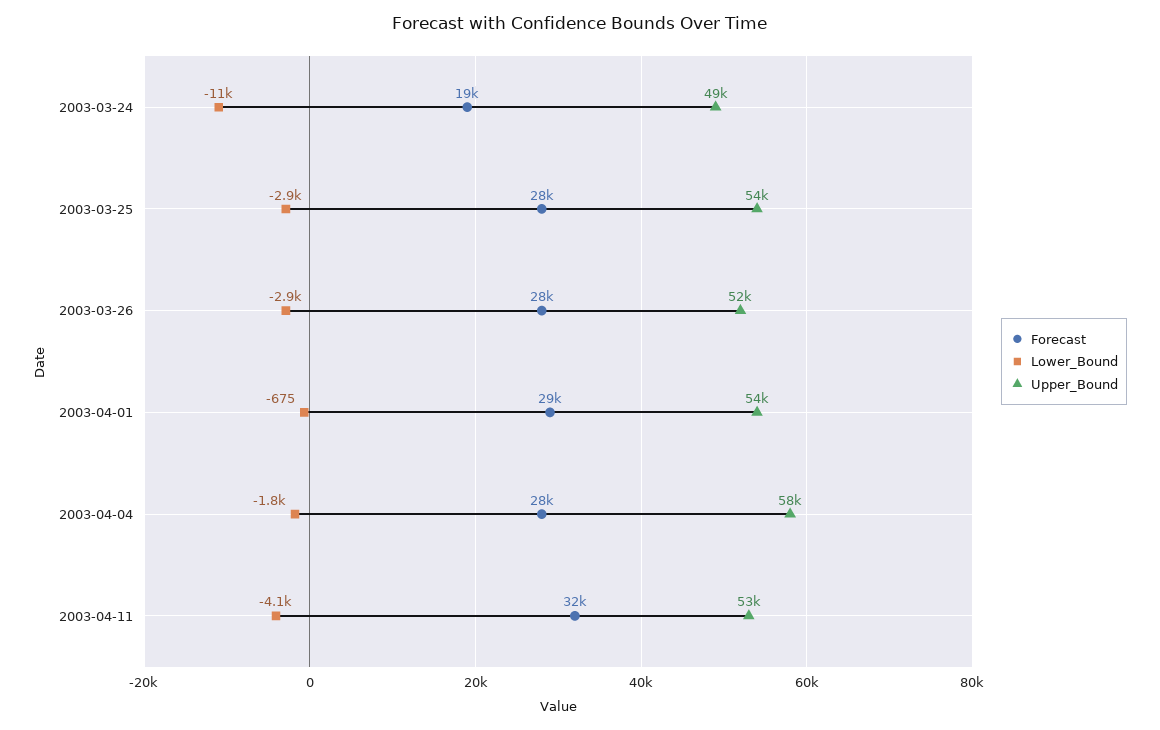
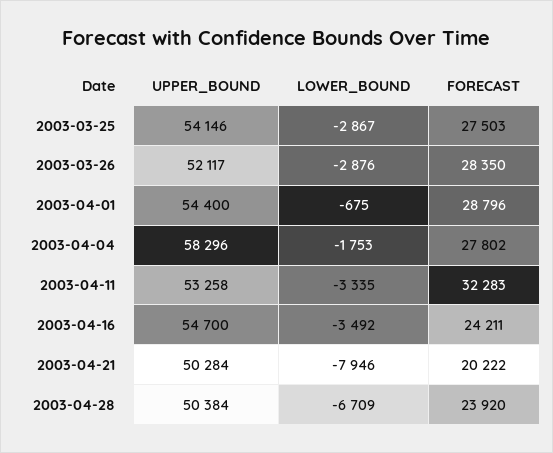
Forecast, 2003-03-24: 19000 -> none
Lower_Bound, 2003-03-24: -11000 -> none
Upper_Bound, 2003-03-24: 49000 -> none
Lower_Bound, 2003-04-11: -4100 -> -3335
Upper_Bound, 2003-04-16: none -> 54700
Lower_Bound, 2003-04-16: none -> -3492
Forecast, 2003-04-16: none -> 24211
Upper_Bound, 2003-04-21: none -> 50284
Lower_Bound, 2003-04-21: none -> -7946
Forecast, 2003-04-21: none -> 20222
Upper_Bound, 2003-04-28: none -> 50384
Lower_Bound, 2003-04-28: none -> -6709
Forecast, 2003-04-28: none -> 23920

